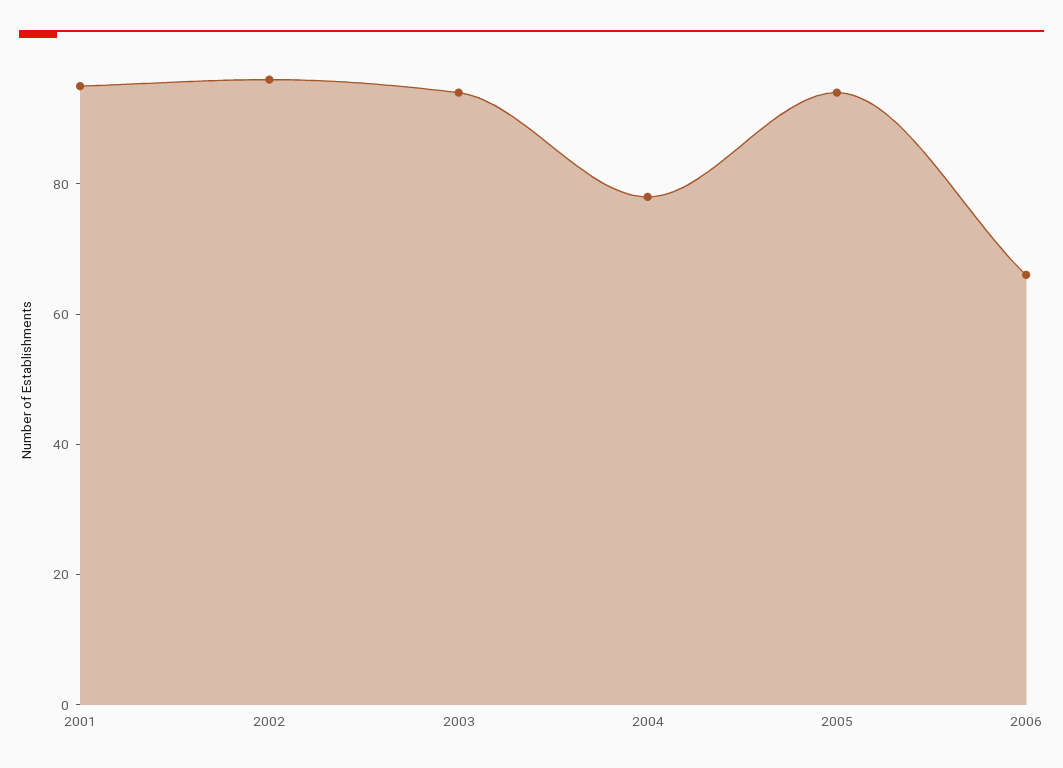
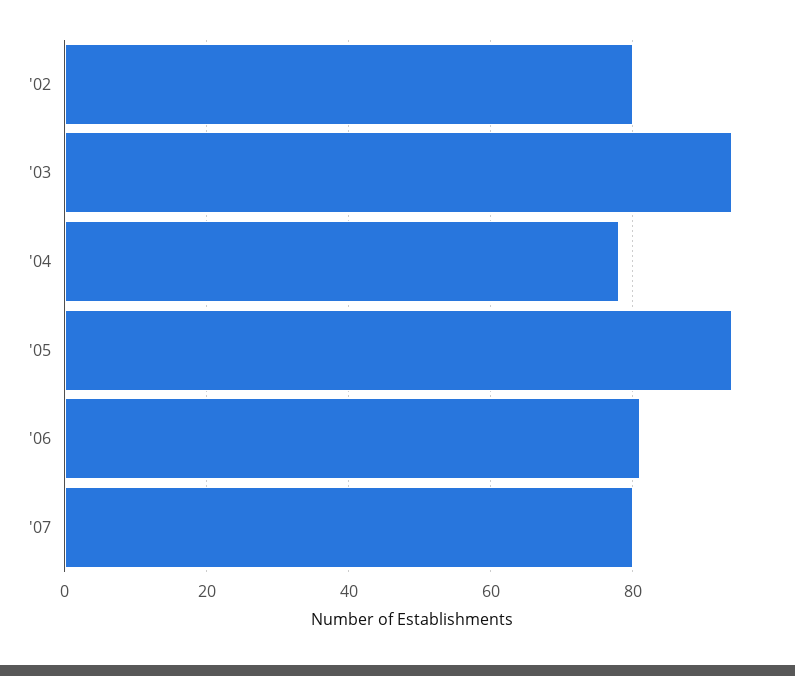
2001: 95 -> none
2002: 95 -> 80
2006: 65 -> 80
'07: none -> 80

